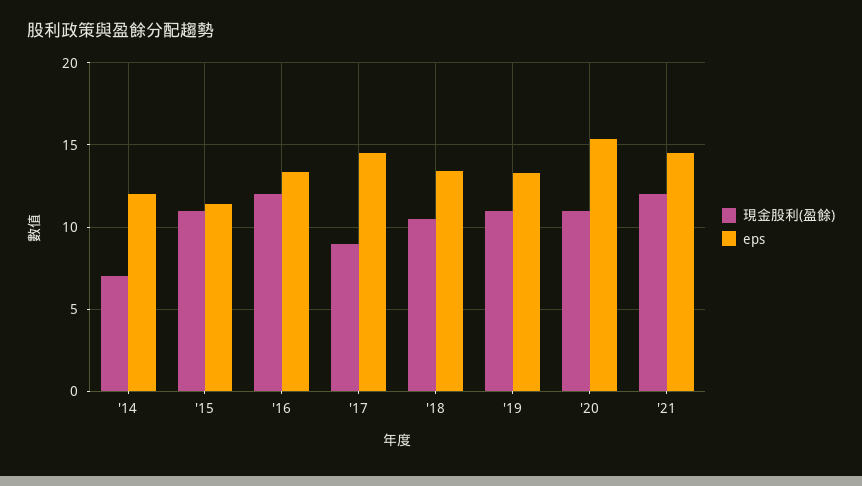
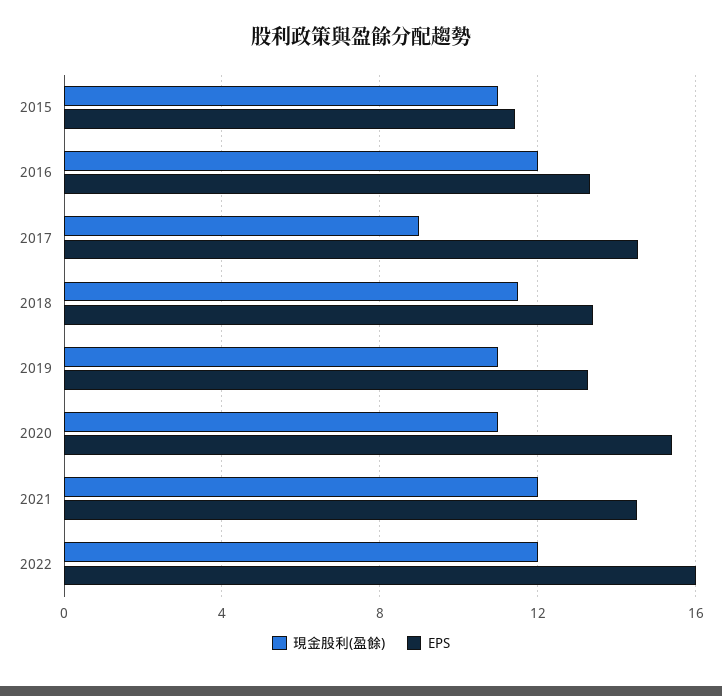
現金股利(盈餘), '14: 7 -> none
eps, '14: 12 -> none
現金股利(盈餘), '18: 10.5 -> 11.5
現金股利(盈餘), 2022: none -> 12
eps, 2022: none -> 16

